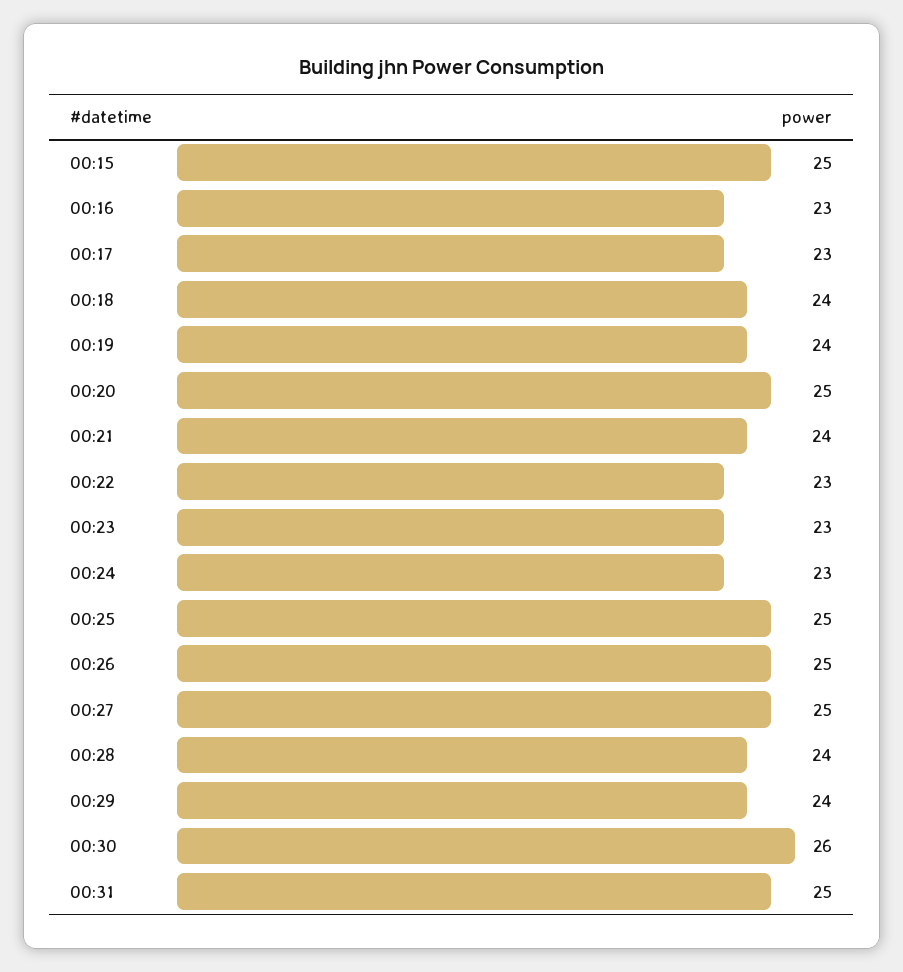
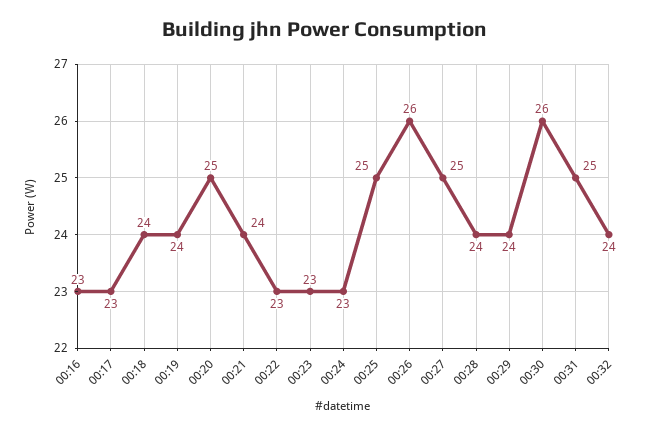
00:15: 25 -> none
00:26: 25 -> 26
00:32: none -> 24

